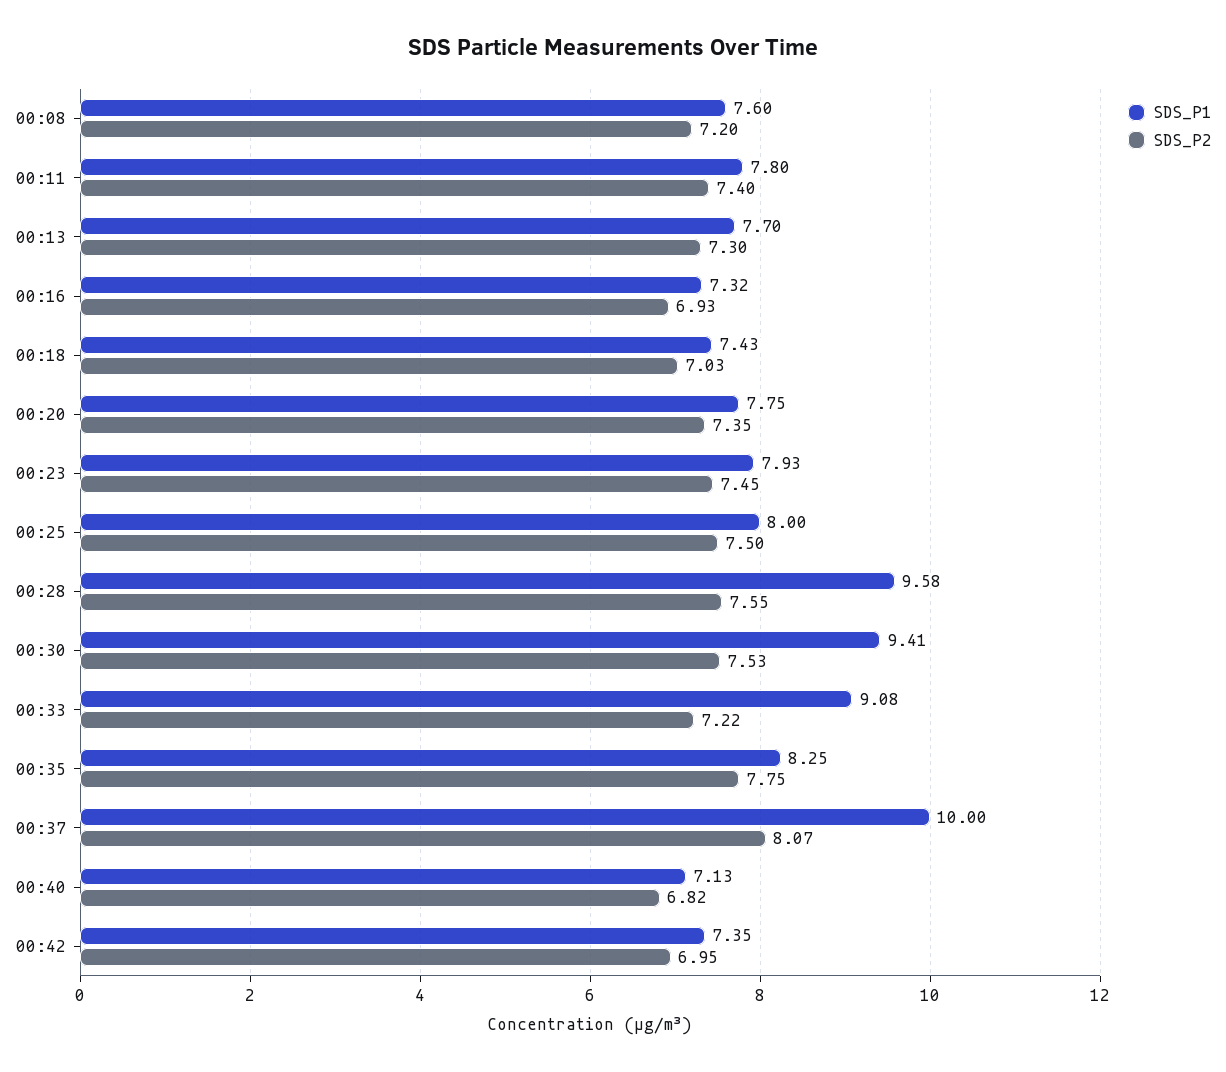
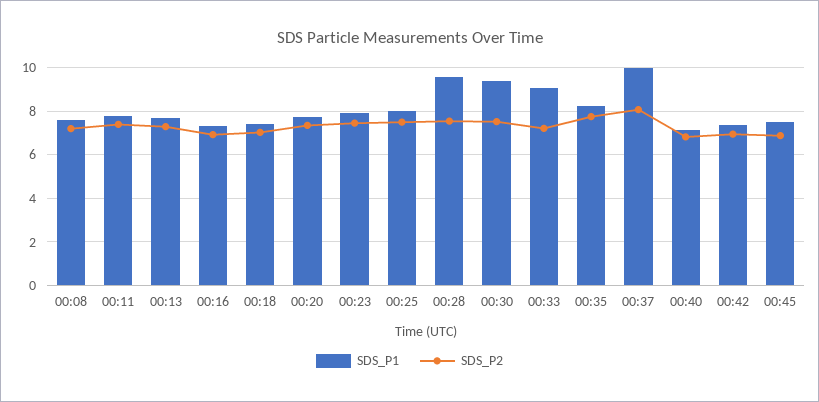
SDS_P1, 00:45: none -> 7.5
SDS_P2, 00:45: none -> 7

